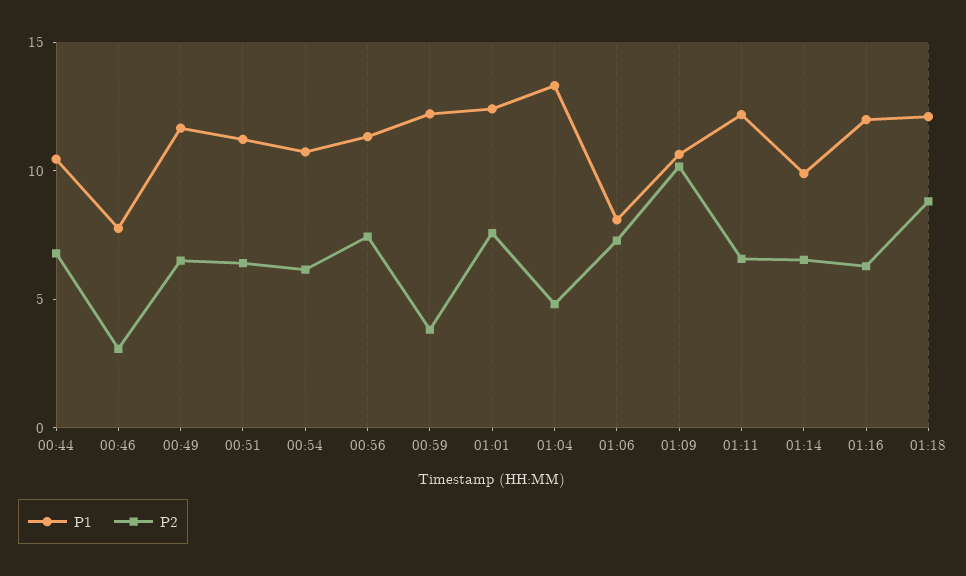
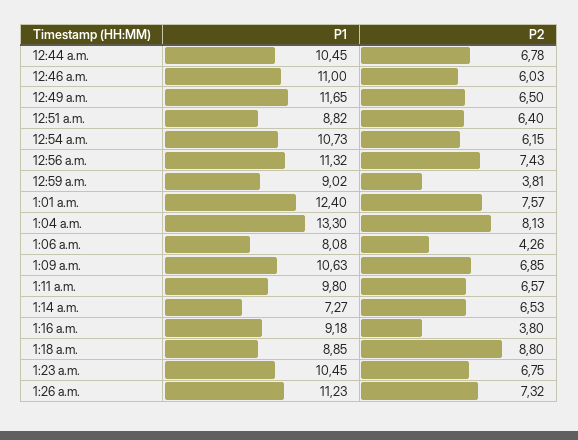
P1, 00:46: 8 -> 11
P2, 00:46: 3 -> 6.03
P1, 00:51: 11 -> 8.82
P1, 00:59: 12 -> 9.02
P2, 01:04: 5 -> 8.13
P2, 01:06: 7 -> 4.26
P2, 01:09: 10 -> 6.85
P1, 01:11: 12 -> 9.8
P1, 01:14: 10 -> 7.27
P1, 01:16: 12 -> 9.18
P2, 01:16: 6 -> 3.8
P1, 01:18: 12 -> 8.85
P1, 1:23 a.m.: none -> 10.45
P2, 1:23 a.m.: none -> 6.75
P1, 1:26 a.m.: none -> 11.23
P2, 1:26 a.m.: none -> 7.32

